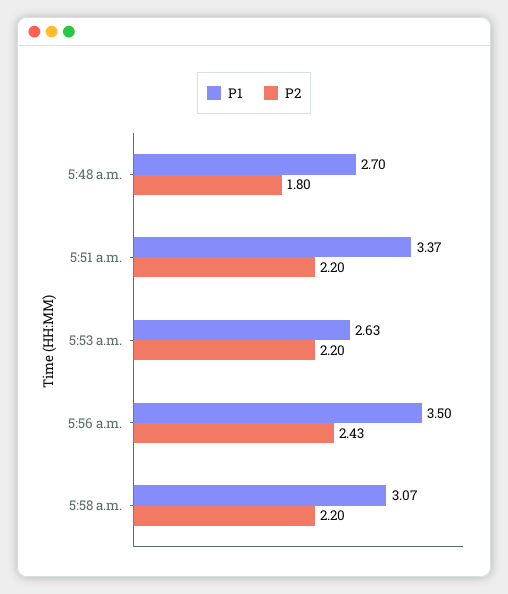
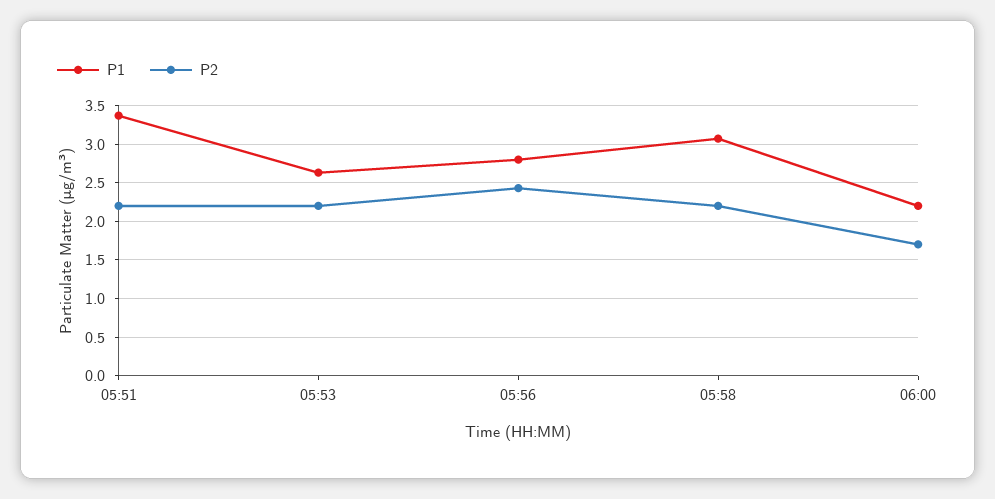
P1, 5:48 a.m.: 2.7 -> none
P2, 5:48 a.m.: 1.8 -> none
P1, 5:56 a.m.: 3.5 -> 2.8
P1, 06:00: none -> 2.2
P2, 06:00: none -> 1.7

